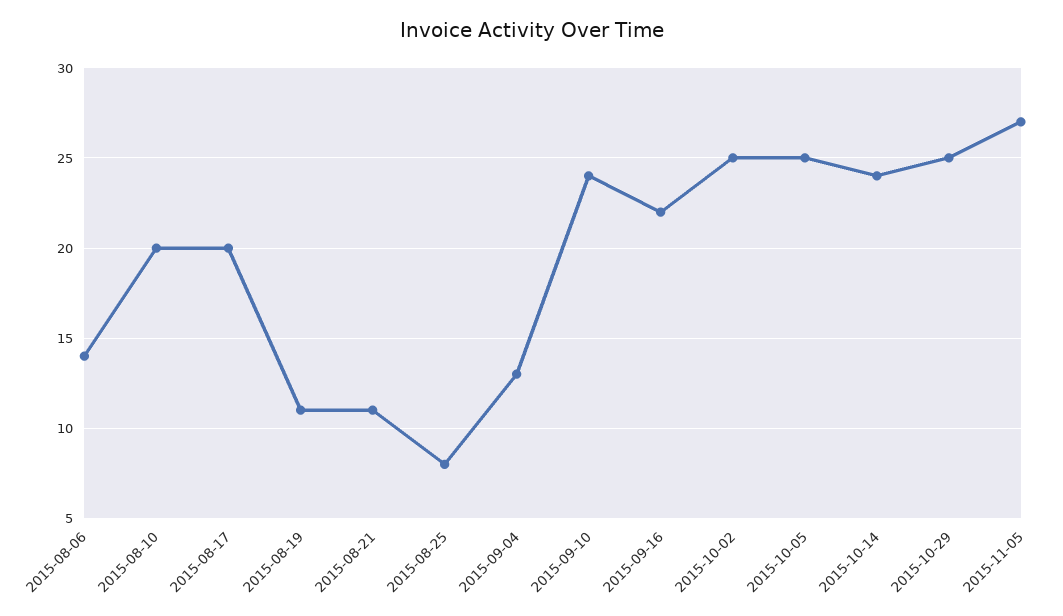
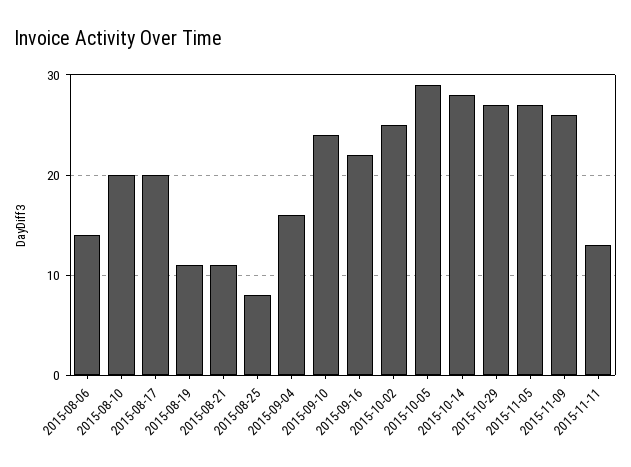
2015-09-04: 13 -> 16
2015-10-05: 25 -> 29
2015-10-14: 24 -> 28
2015-10-29: 25 -> 27
2015-11-09: none -> 26
2015-11-11: none -> 13

